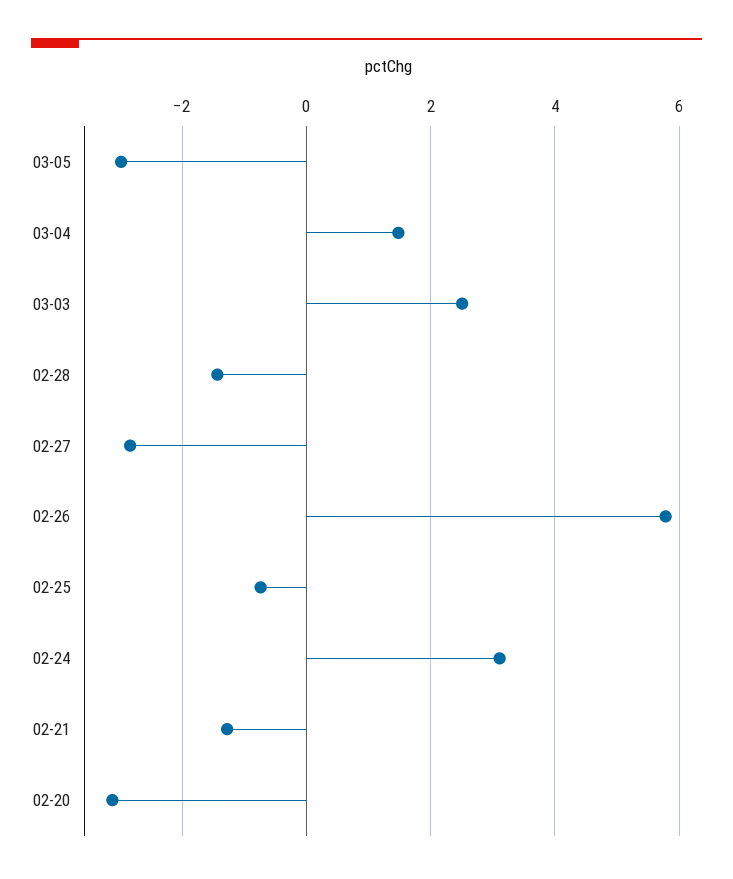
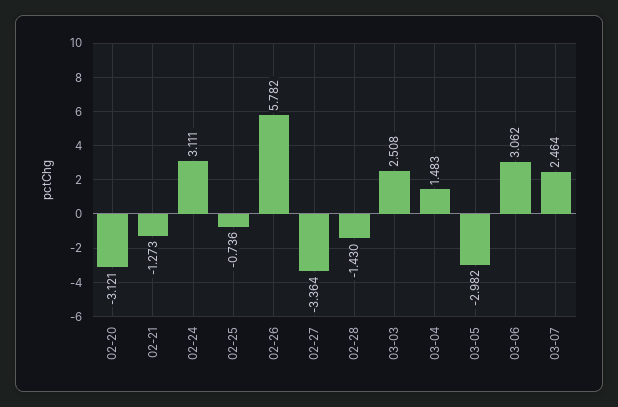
02-27: -2.8 -> -3.364
03-06: none -> 3.062
03-07: none -> 2.464

